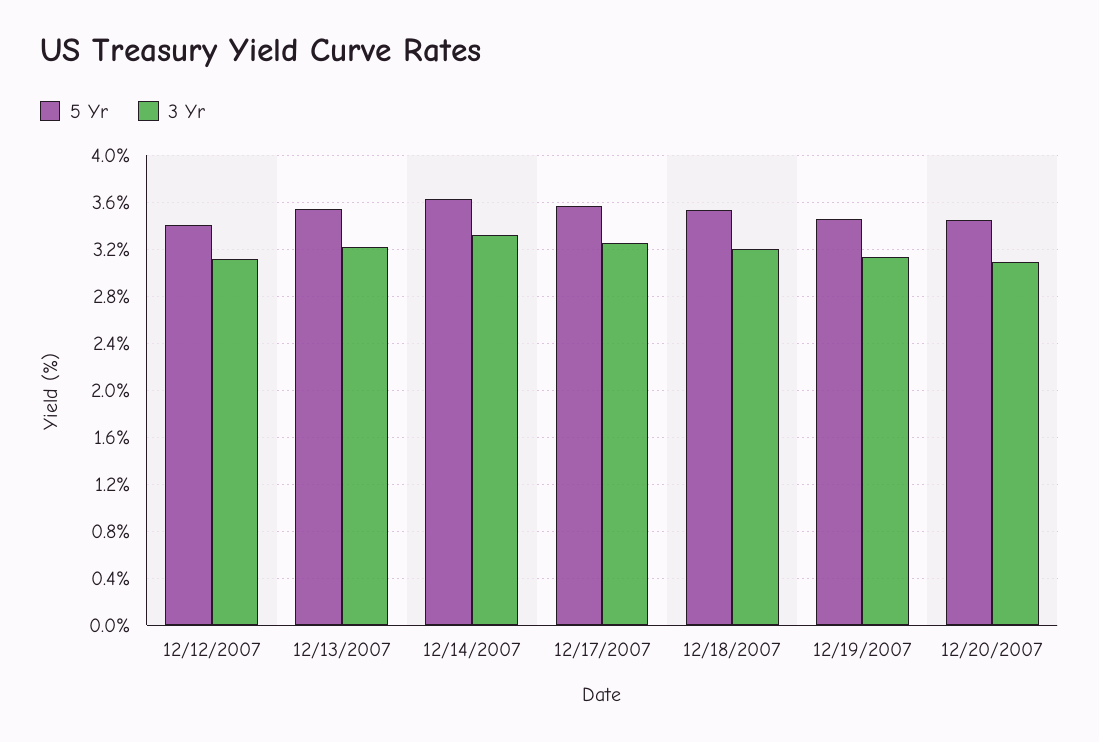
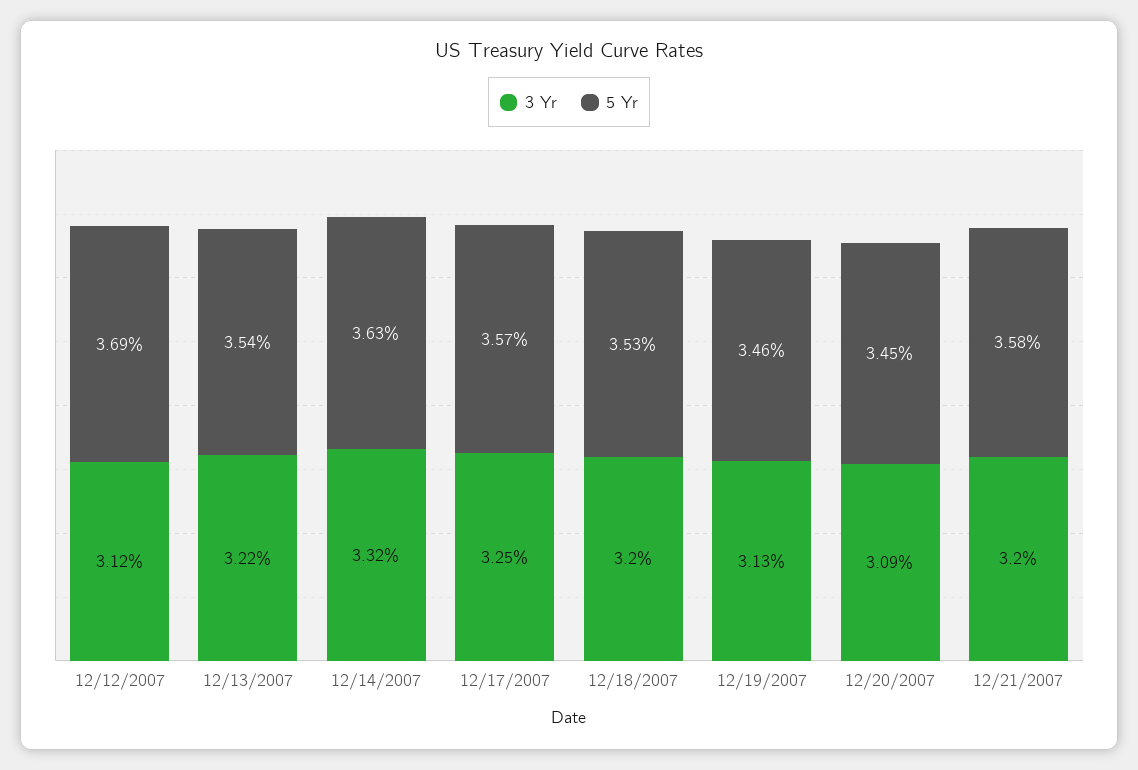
5 Yr, 12/12/2007: 3.4 -> 3.69
3 Yr, 12/21/2007: none -> 3.2
5 Yr, 12/21/2007: none -> 3.58

